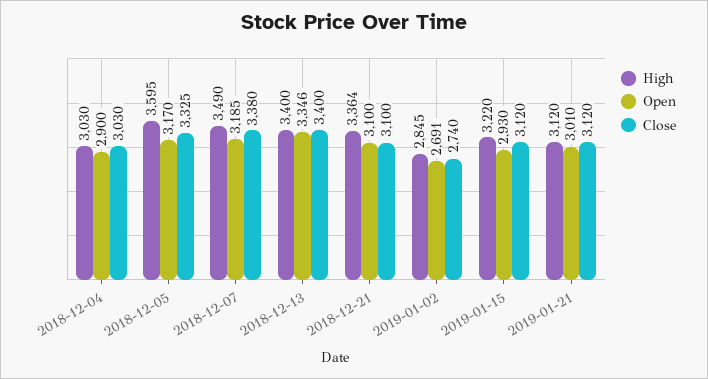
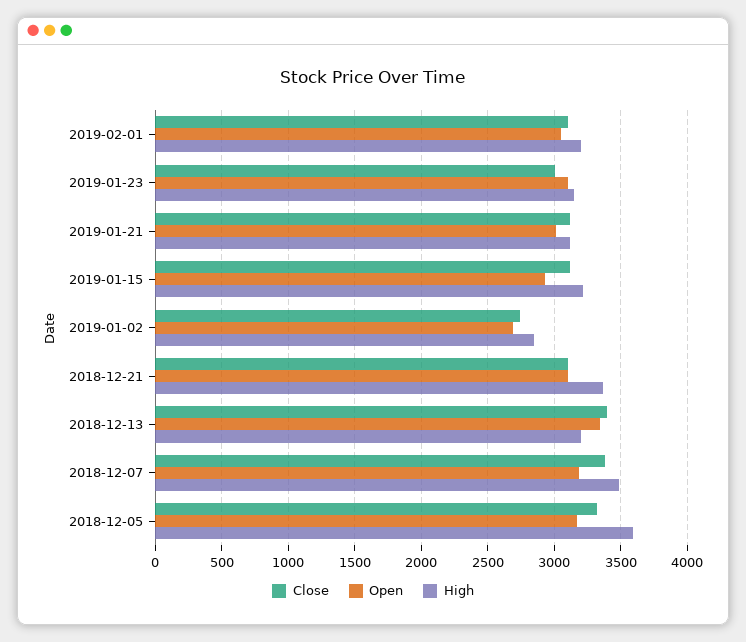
High, 2018-12-04: 3030 -> none
Open, 2018-12-04: 2900 -> none
Close, 2018-12-04: 3030 -> none
High, 2018-12-13: 3400 -> 3200
Close, 2019-02-01: none -> 3100
Open, 2019-02-01: none -> 3050
High, 2019-02-01: none -> 3200
Close, 2019-01-23: none -> 3000
Open, 2019-01-23: none -> 3100
High, 2019-01-23: none -> 3150

